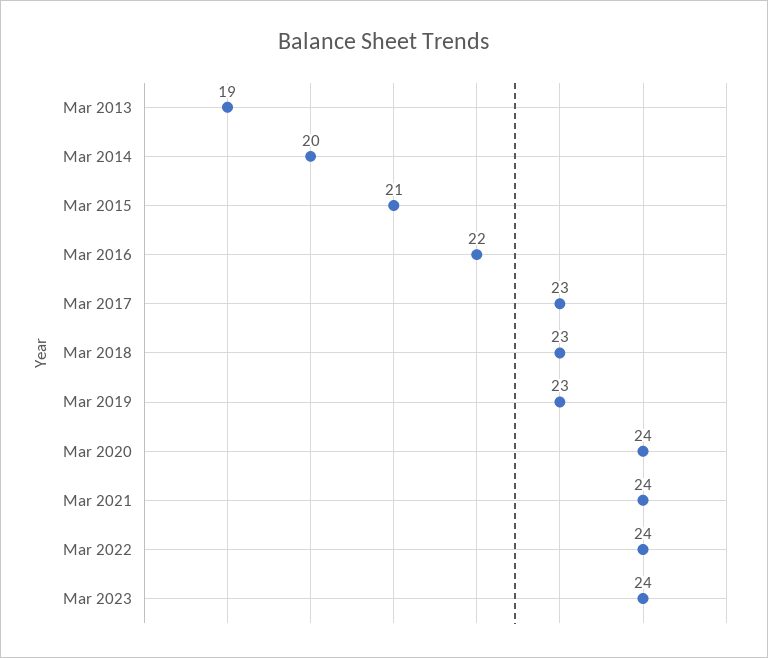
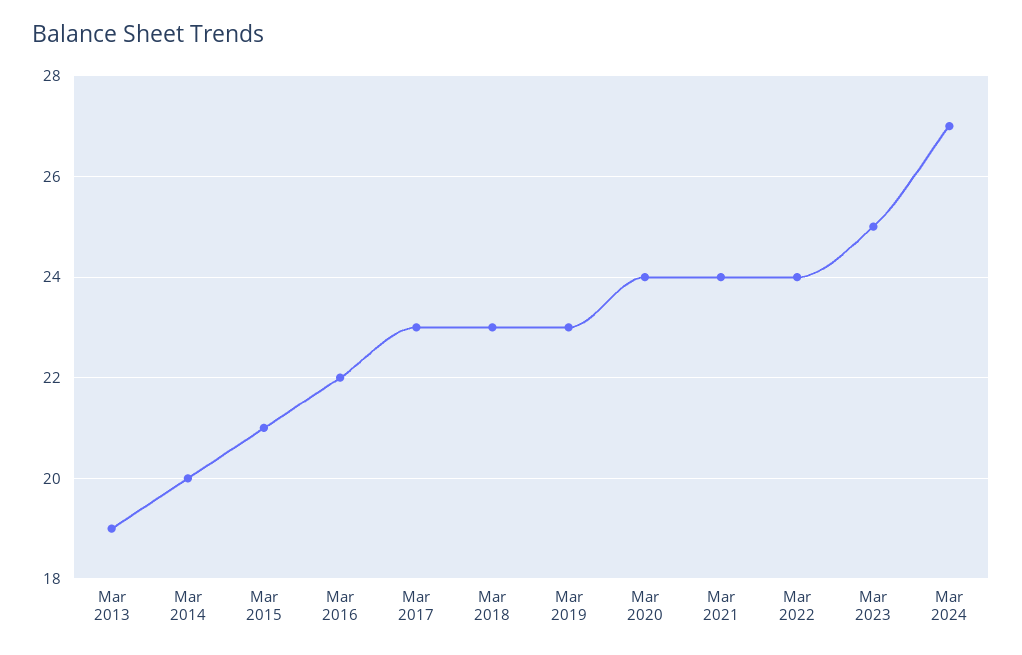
Mar 2023: 24 -> 25
Mar 2024: none -> 27

